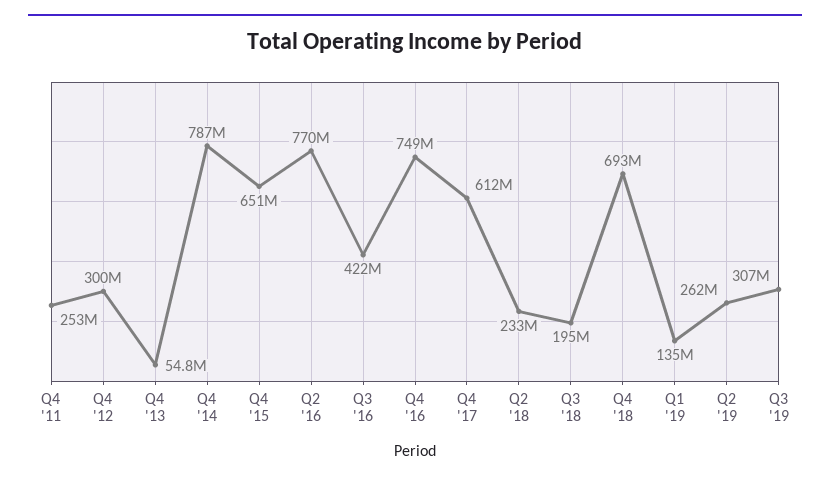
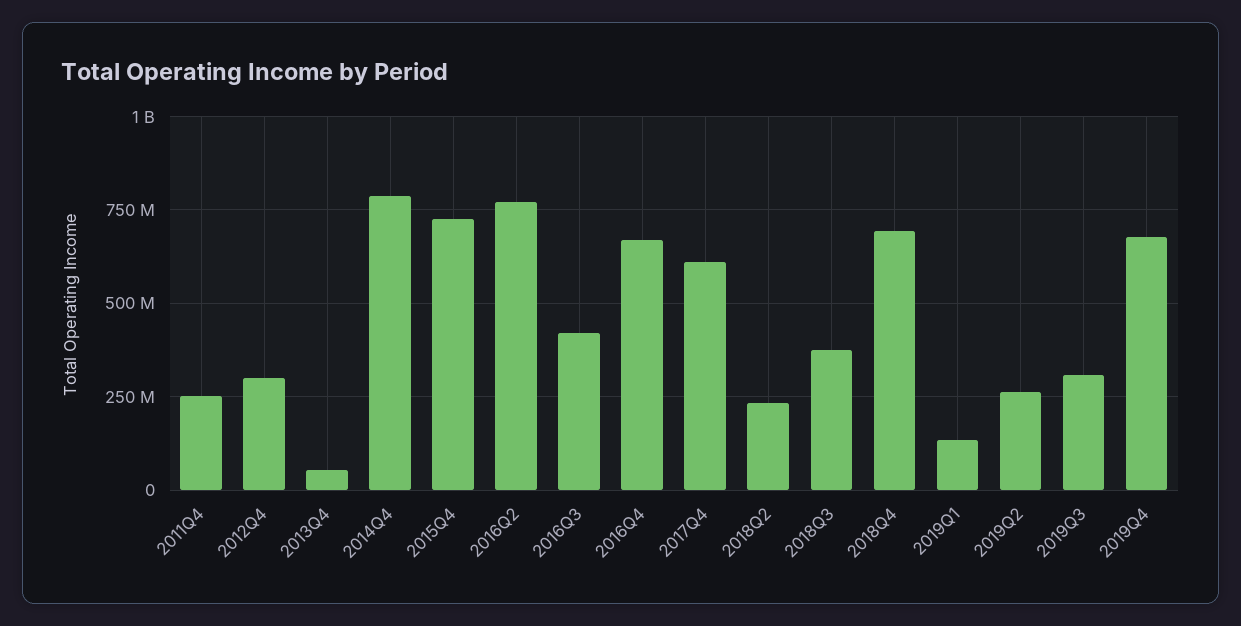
Q4 '15: 651000000 -> 725000000
Q4 '16: 749000000 -> 675000000
Q3 '18: 195000000 -> 375000000
2019Q4: none -> 675000000

